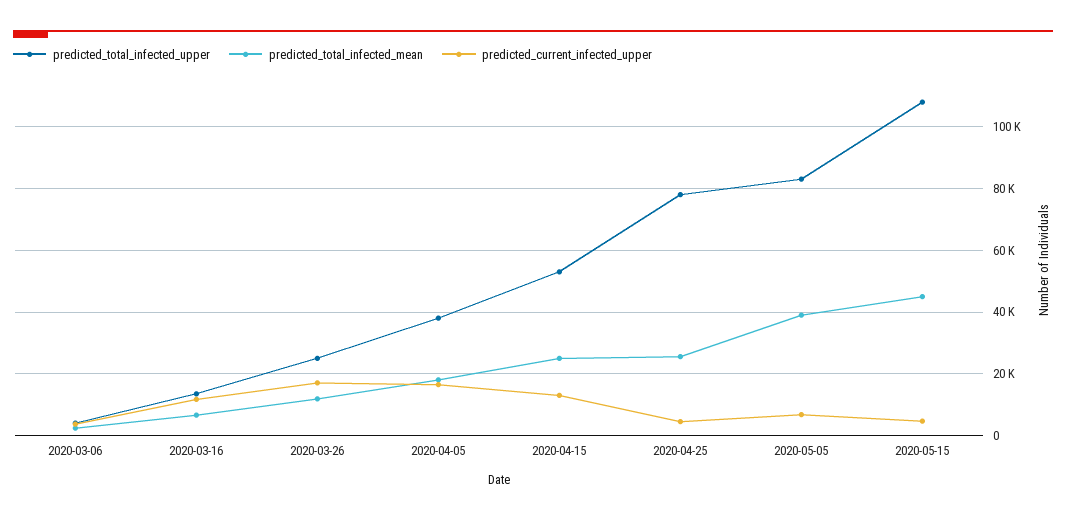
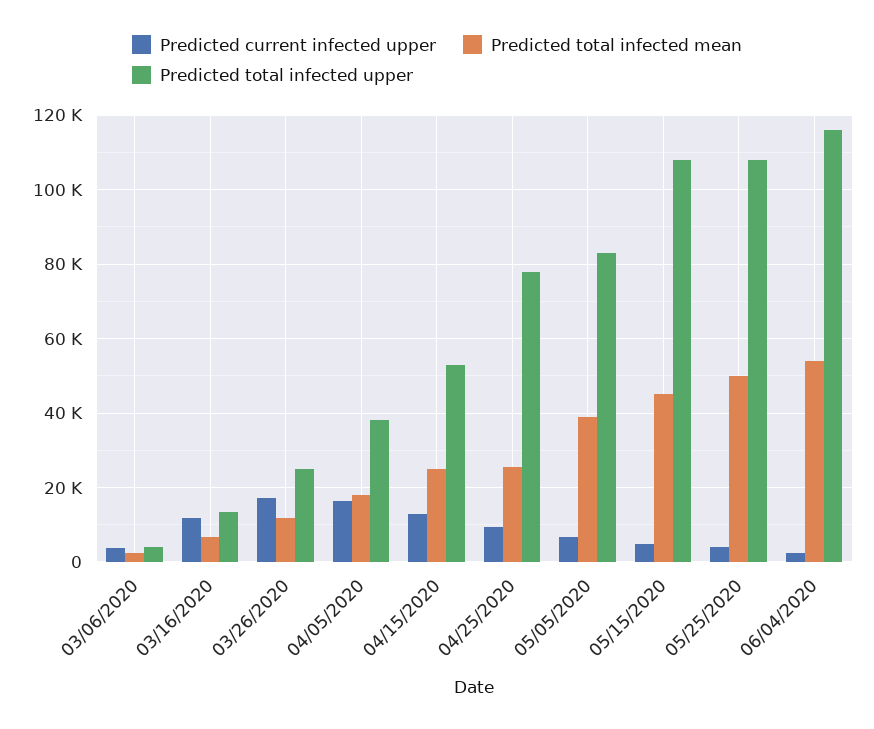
predicted_current_infected_upper, 2020-04-25: 4000 -> 10000
predicted_current_infected_upper, 05/25/2020: none -> 4000
predicted_total_infected_mean, 05/25/2020: none -> 50000
predicted_total_infected_upper, 05/25/2020: none -> 108000
predicted_current_infected_upper, 06/04/2020: none -> 2000
predicted_total_infected_mean, 06/04/2020: none -> 54000
predicted_total_infected_upper, 06/04/2020: none -> 116000

